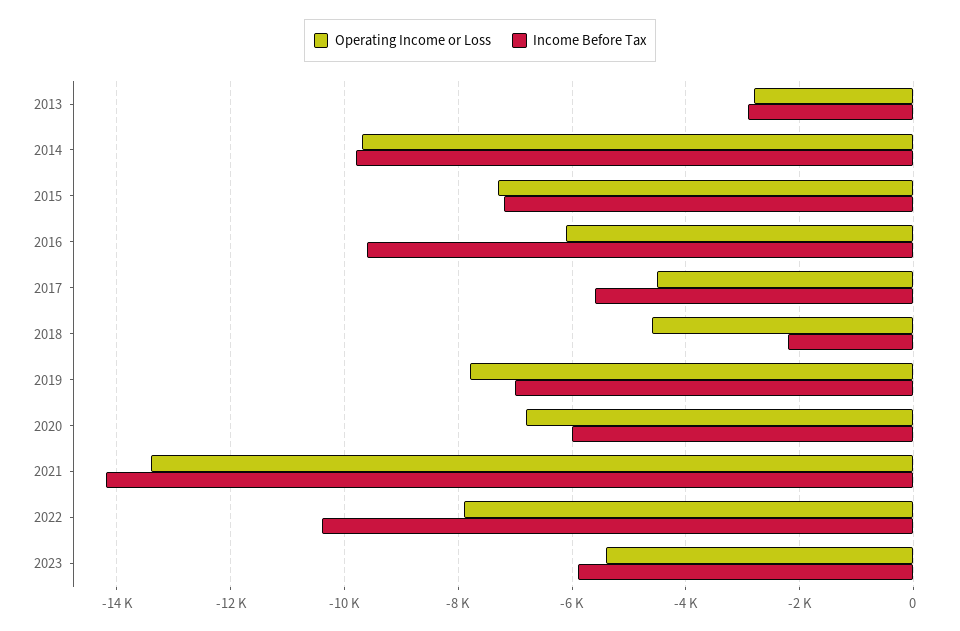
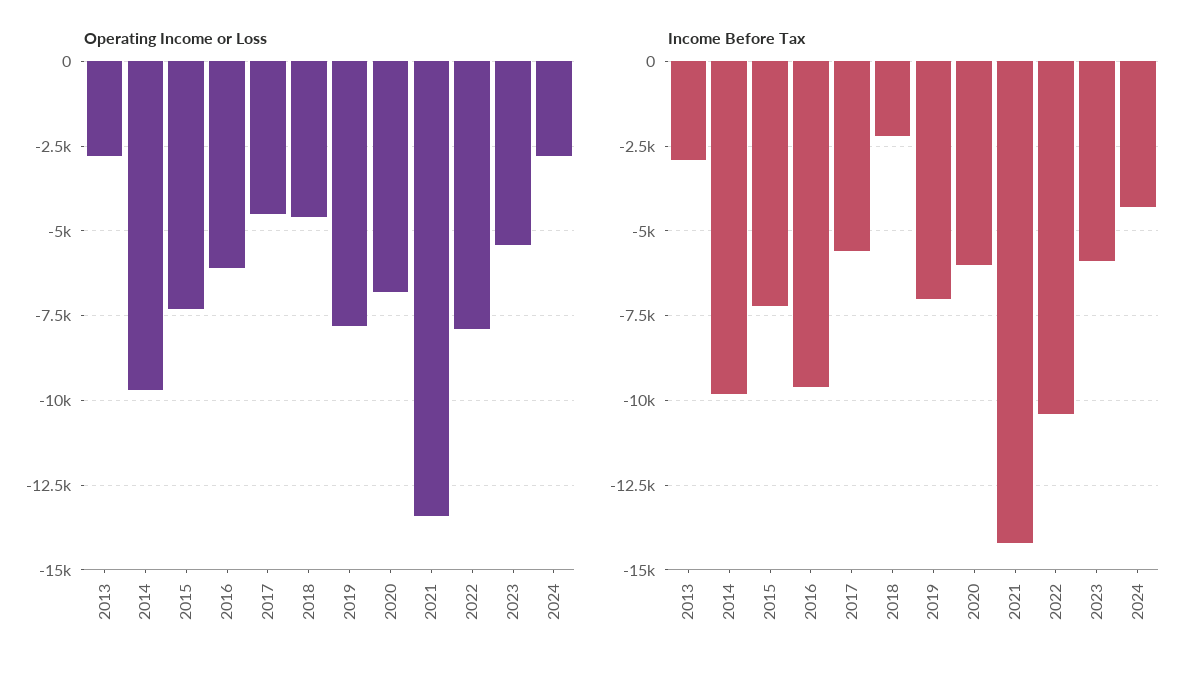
Operating Income or Loss, 2024: none -> -2750
Income Before Tax, 2024: none -> -4250

